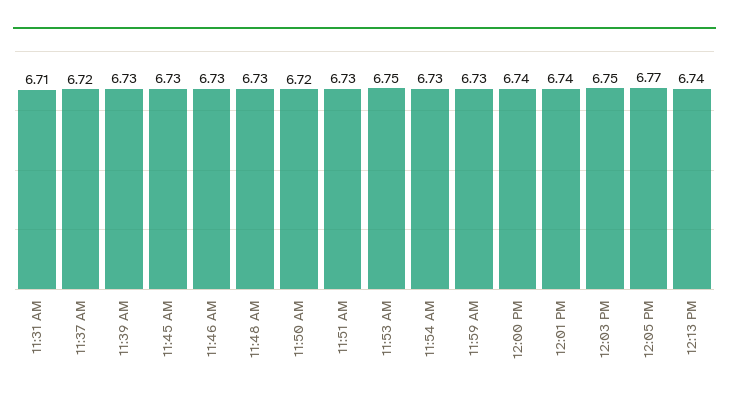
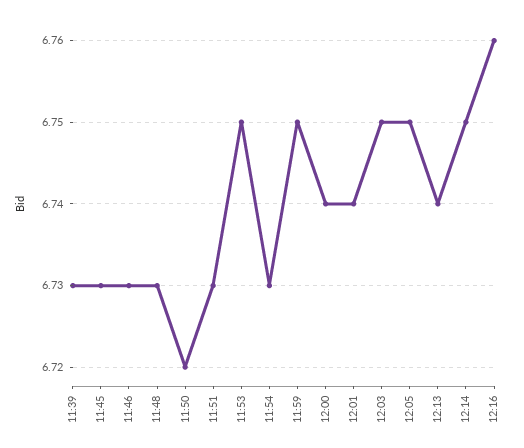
11:31 AM: 6.71 -> none
11:37 AM: 6.72 -> none
11:59 AM: 6.73 -> 6.75
12:05 PM: 6.77 -> 6.75
12:14: none -> 6.75
12:16: none -> 6.76

